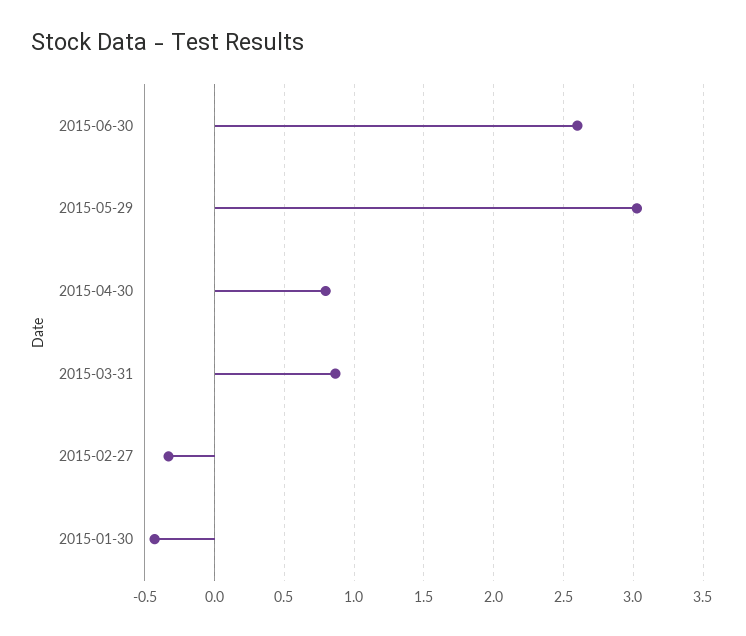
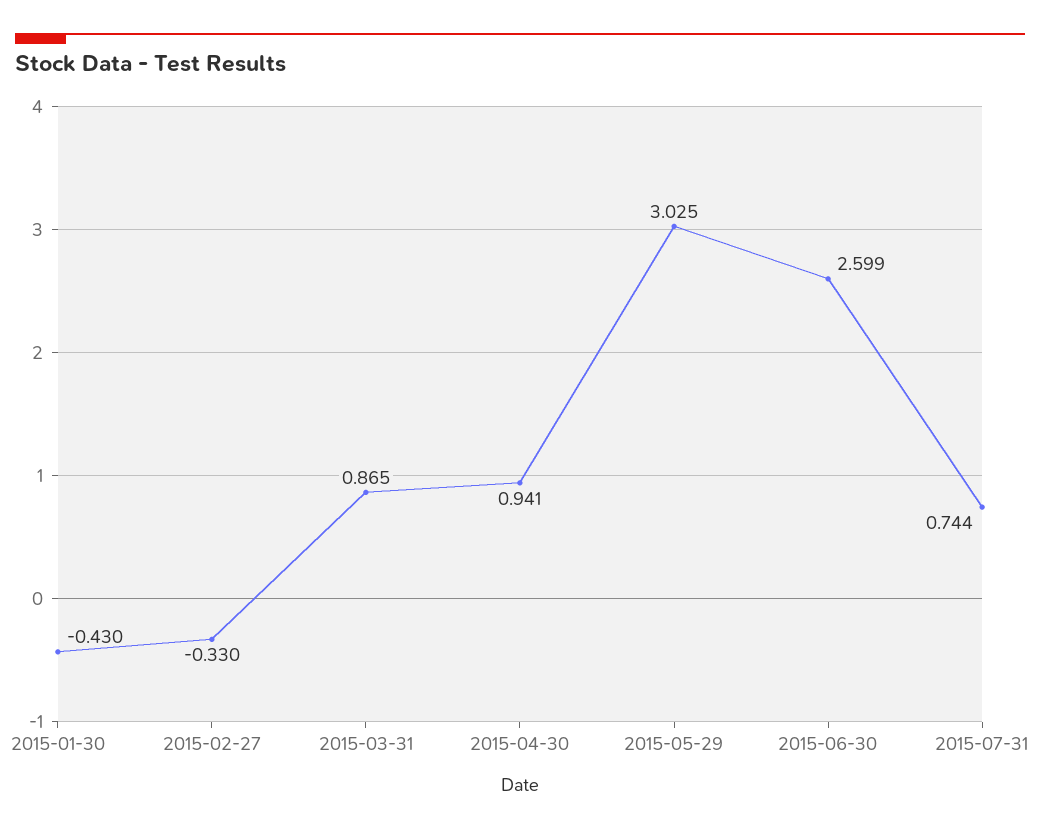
2015-04-30: 0.8 -> 0.941
2015-07-31: none -> 0.744

